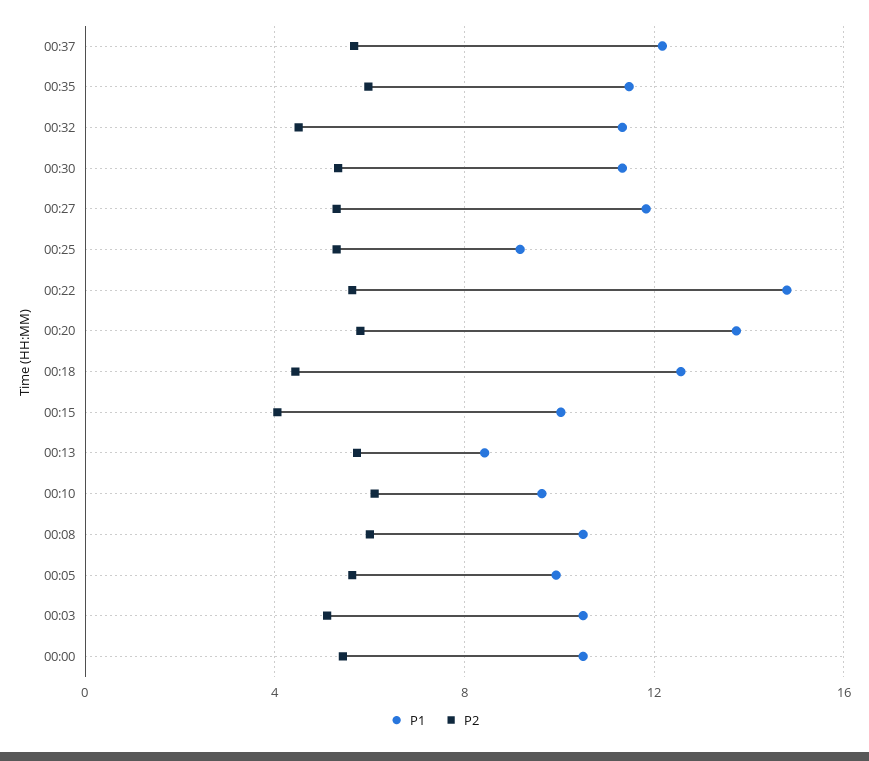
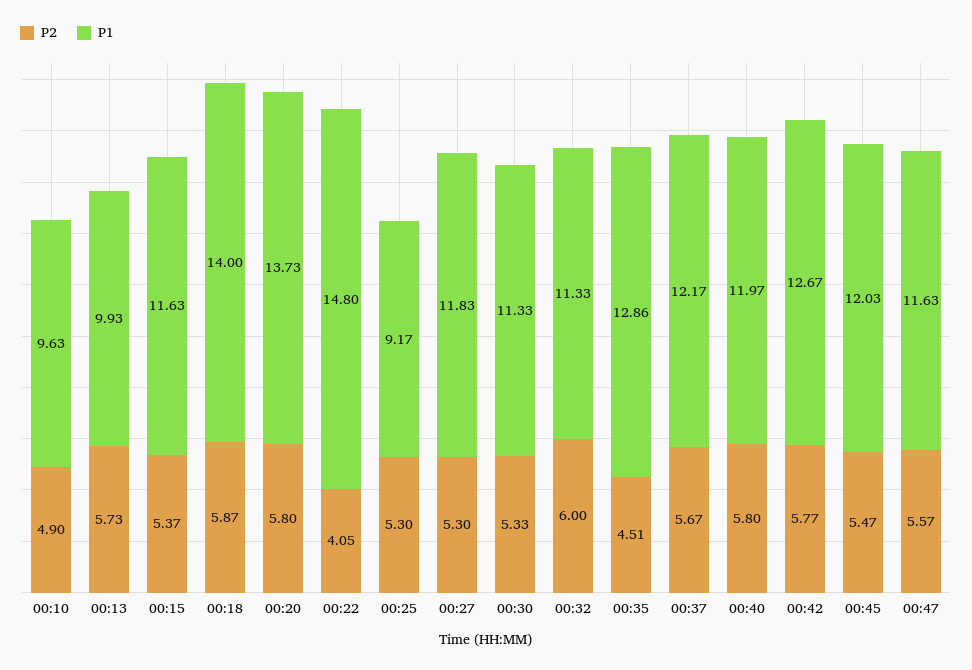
P1, 00:35: 11.5 -> 12.86
P2, 00:35: 6 -> 4.51
P2, 00:32: 4.5 -> 6
P2, 00:22: 5.5 -> 4.05
P1, 00:18: 12.5 -> 14
P2, 00:18: 4.5 -> 5.87
P1, 00:15: 10 -> 11.63
P2, 00:15: 4 -> 5.37
P1, 00:13: 8.5 -> 9.93
P2, 00:10: 6 -> 4.9
P1, 00:08: 10.5 -> none
P2, 00:08: 6 -> none
P1, 00:05: 10 -> none
P2, 00:05: 5.5 -> none
P1, 00:03: 10.5 -> none
P2, 00:03: 5 -> none
P1, 00:00: 10.5 -> none
P2, 00:00: 5.5 -> none
P2, 00:40: none -> 5.8
P1, 00:40: none -> 11.97
P2, 00:42: none -> 5.77
P1, 00:42: none -> 12.67
P2, 00:45: none -> 5.47
P1, 00:45: none -> 12.03
P2, 00:47: none -> 5.57
P1, 00:47: none -> 11.63

